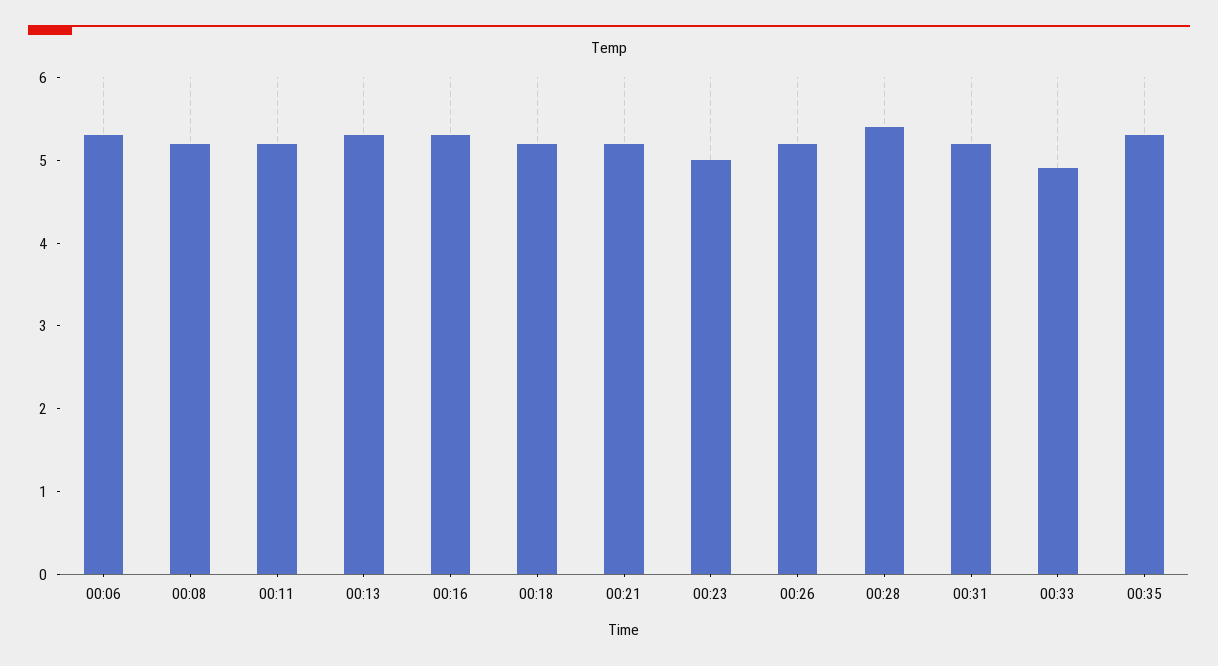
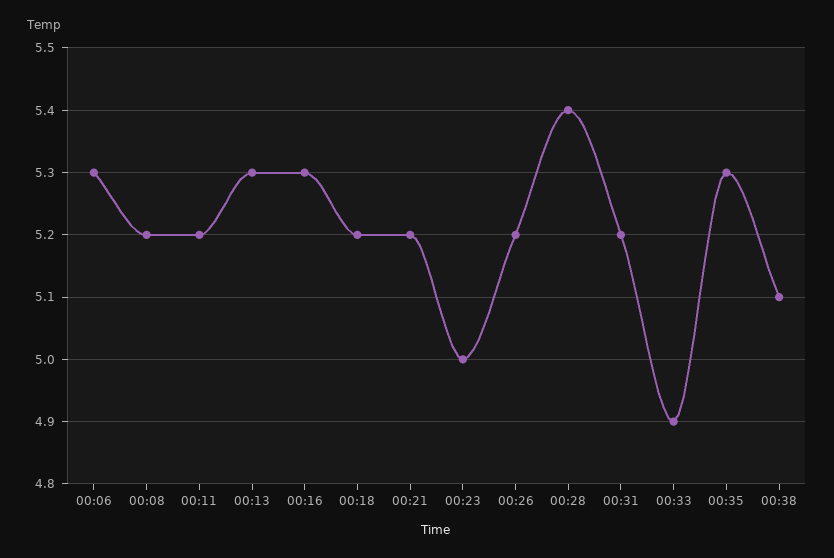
00:38: none -> 5.1

